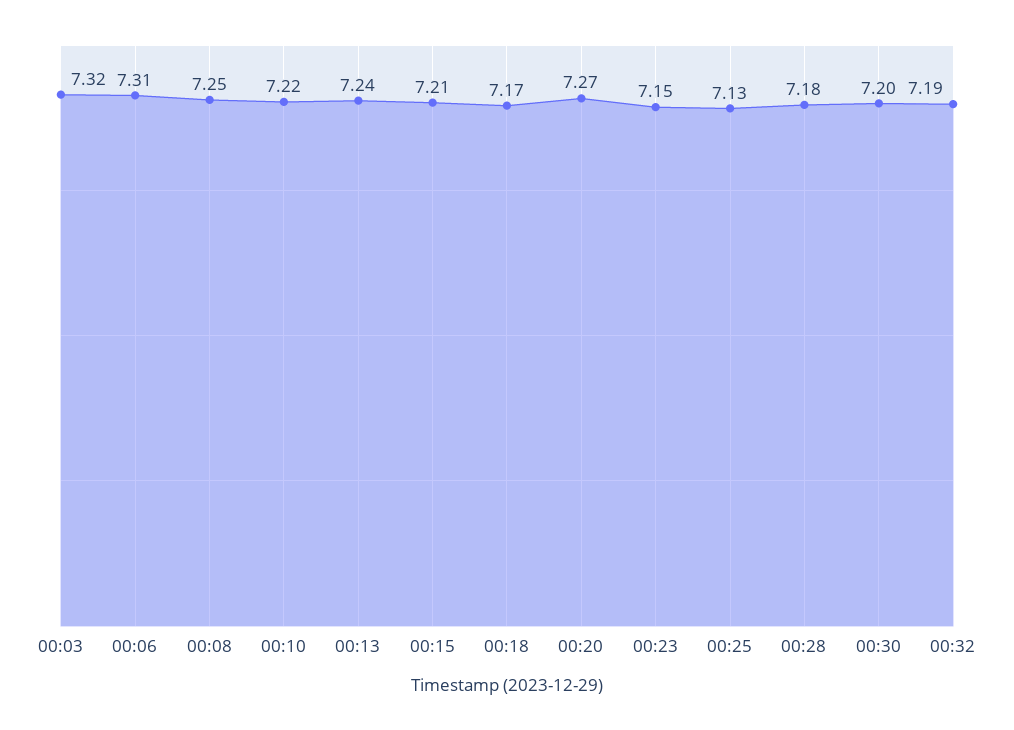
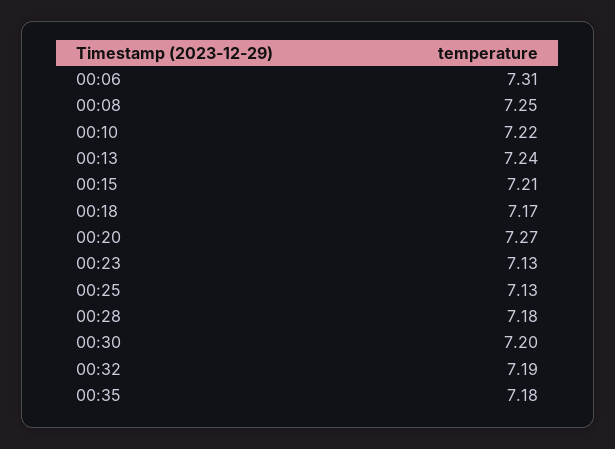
00:03: 7.32 -> none
00:23: 7.15 -> 7.13
00:35: none -> 7.18

